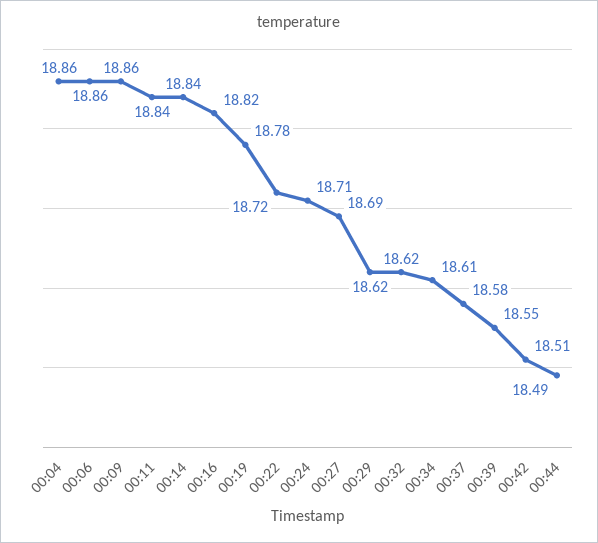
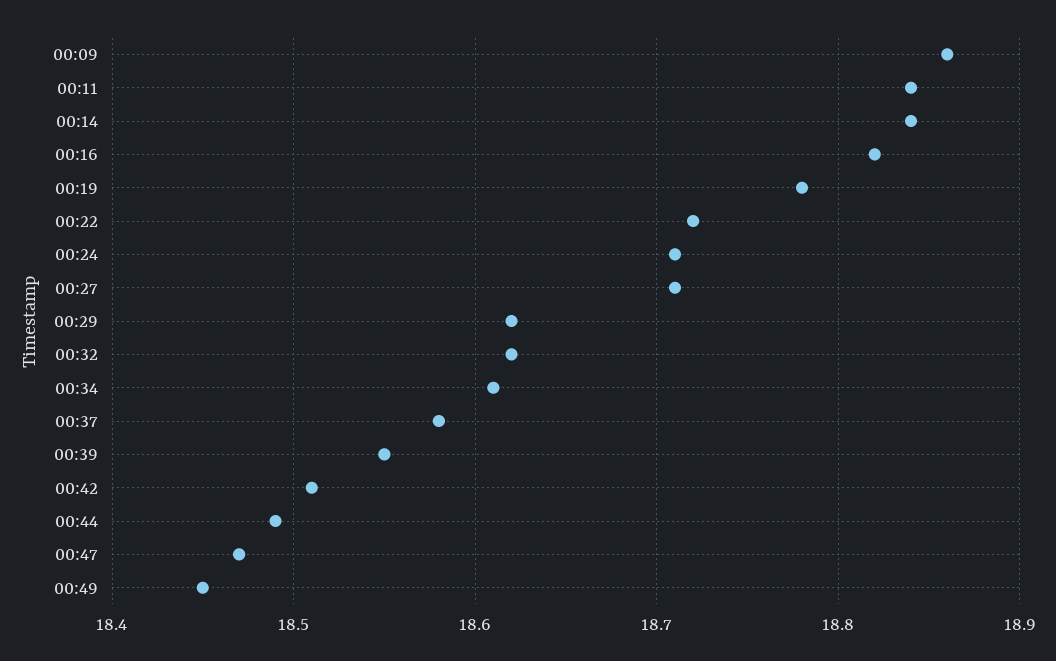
00:04: 18.86 -> none
00:06: 18.86 -> none
00:27: 18.69 -> 18.71
00:47: none -> 18.47
00:49: none -> 18.45

